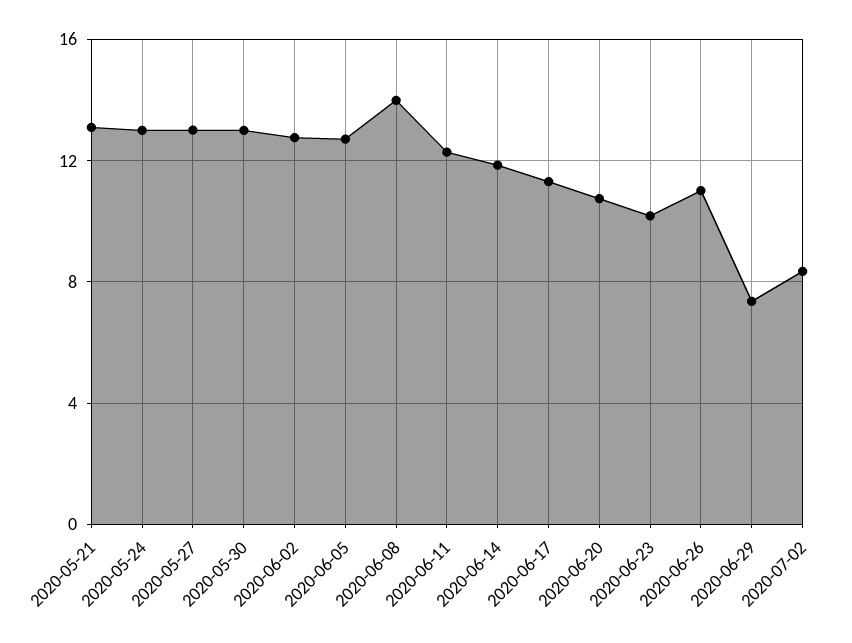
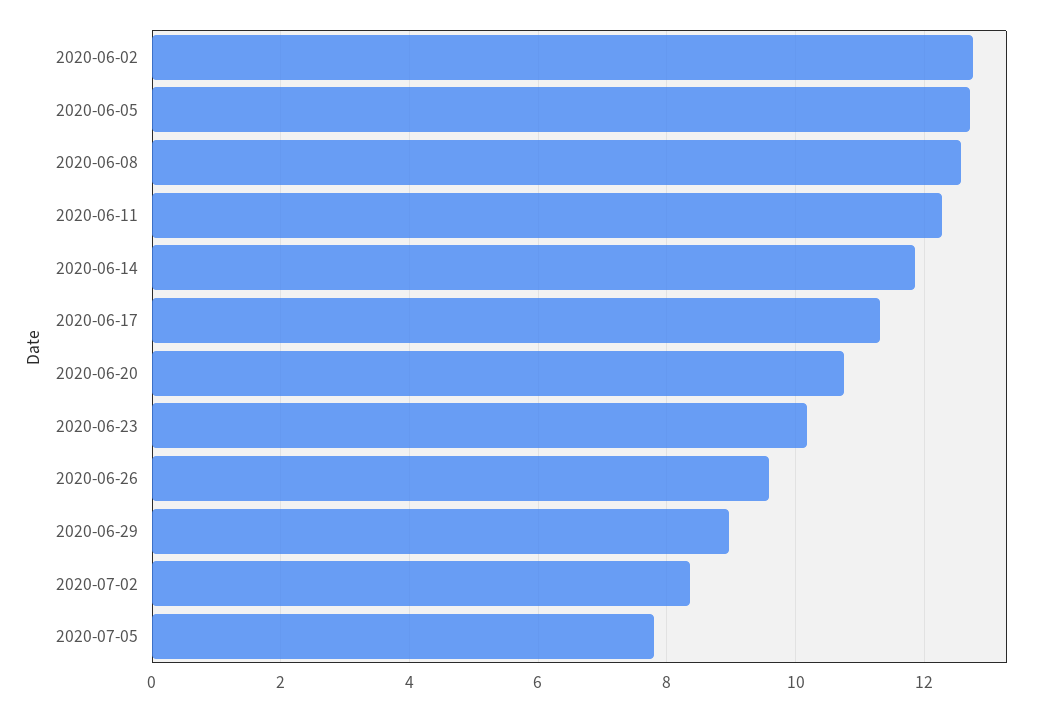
2020-05-21: 13 -> none
2020-05-24: 13 -> none
2020-05-27: 13 -> none
2020-05-30: 13 -> none
2020-06-08: 14 -> 12.6
2020-06-26: 11 -> 9.6
2020-06-29: 7.5 -> 9
2020-07-05: none -> 7.8

